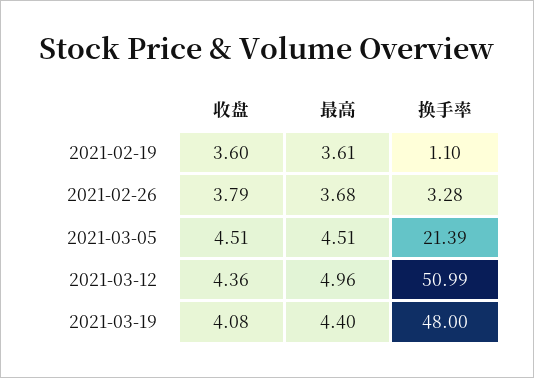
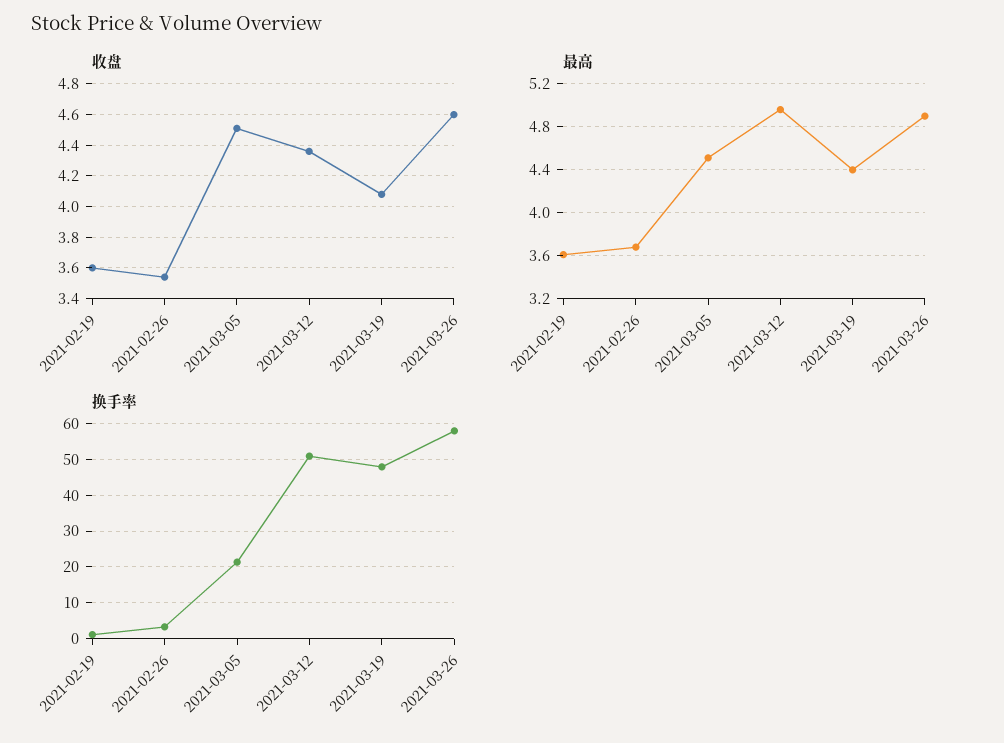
收盘, 2021-02-26: 3.79 -> 3.55
收盘, 2021-03-26: none -> 4.6
最高, 2021-03-26: none -> 4.9
换手率, 2021-03-26: none -> 58

